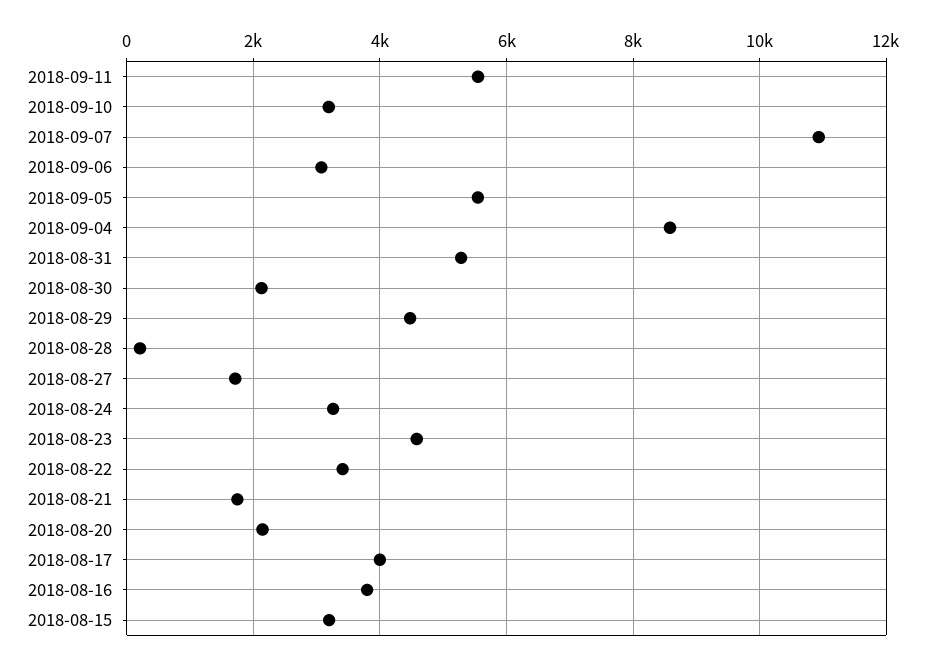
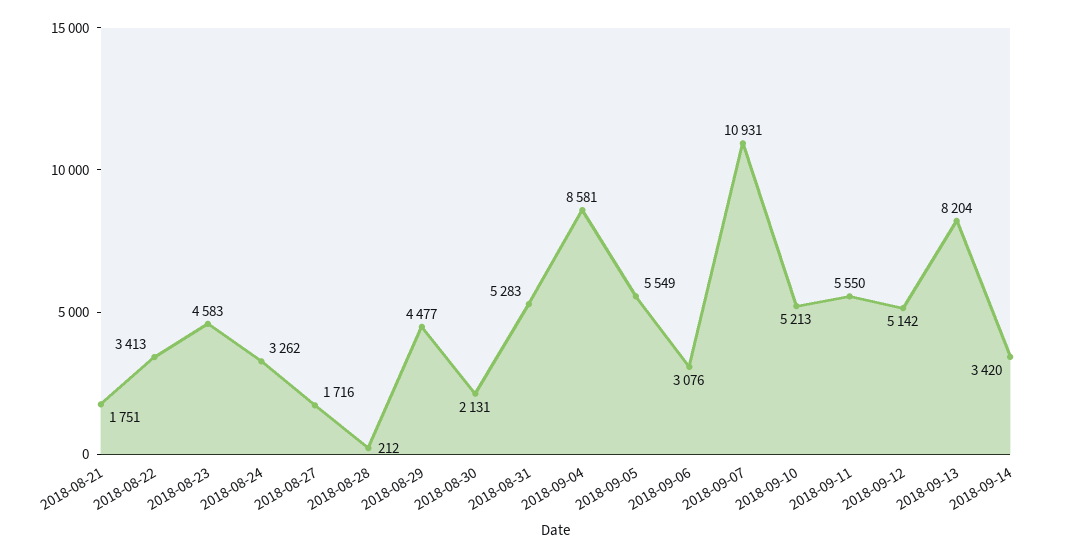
2018-09-10: 3200 -> 5213
2018-08-20: 2200 -> none
2018-08-17: 4000 -> none
2018-08-16: 3800 -> none
2018-08-15: 3200 -> none
2018-09-12: none -> 5142
2018-09-13: none -> 8204
2018-09-14: none -> 3420

